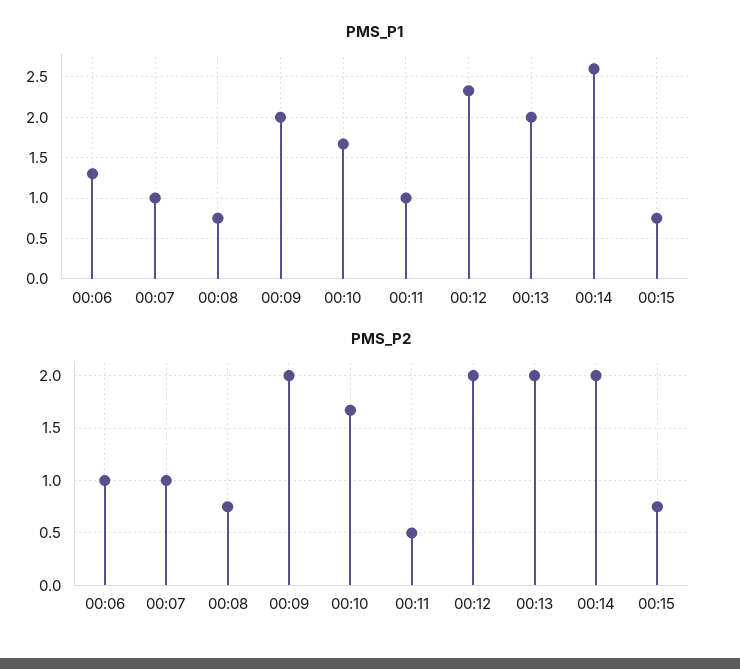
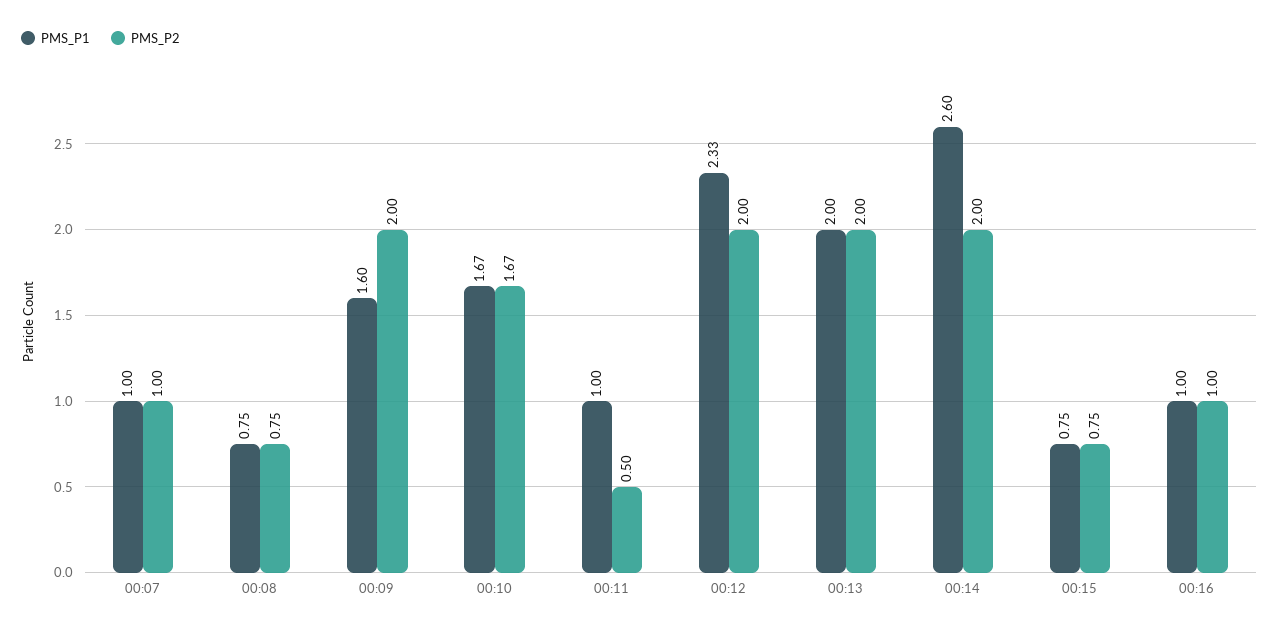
PMS_P1, 00:06: 1.3 -> none
PMS_P1, 00:09: 2 -> 1.6
PMS_P2, 00:06: 1 -> none
PMS_P1, 00:16: none -> 1
PMS_P2, 00:16: none -> 1

